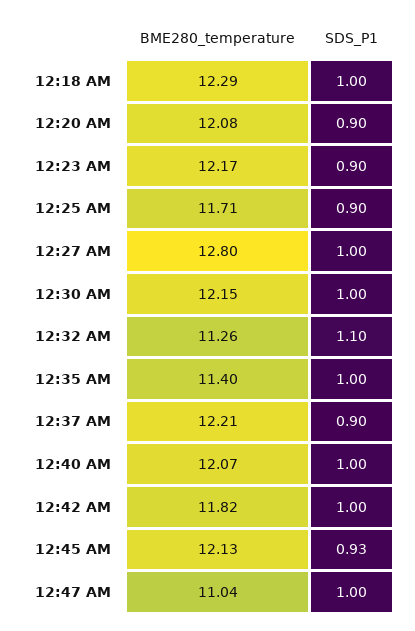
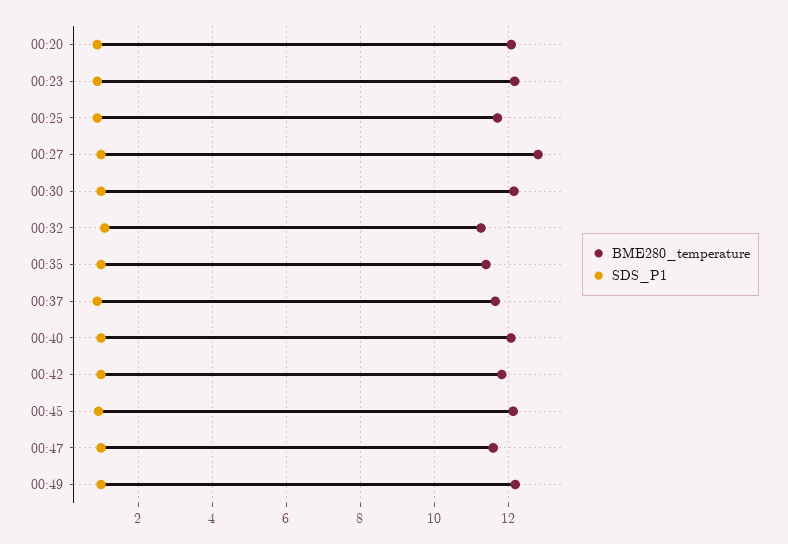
BME280_temperature, 12:18 AM: 12.29 -> none
SDS_P1, 12:18 AM: 1 -> none
BME280_temperature, 12:37 AM: 12.21 -> 11.6
BME280_temperature, 12:47 AM: 11.04 -> 11.6
BME280_temperature, 00:49: none -> 12.2
SDS_P1, 00:49: none -> 1

